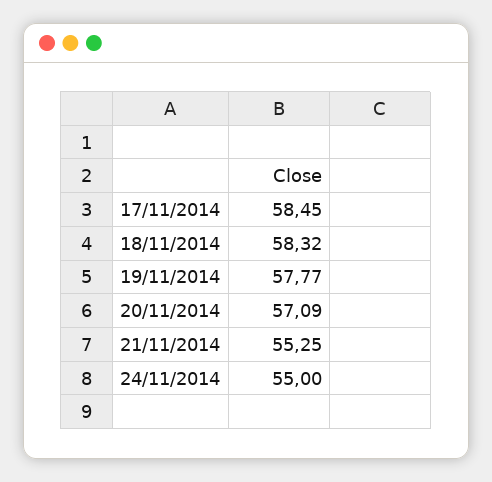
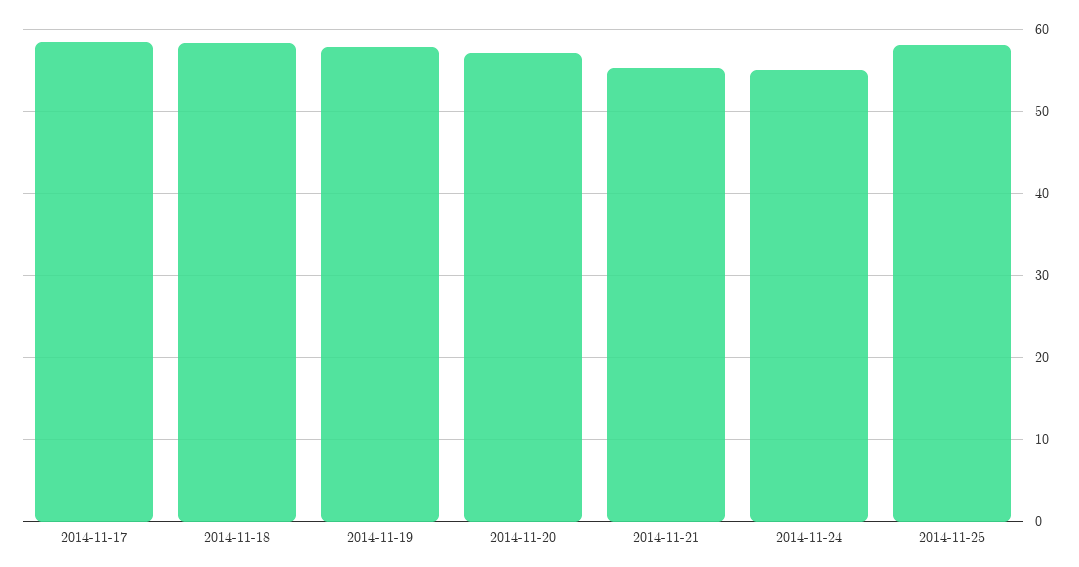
2014-11-25: none -> 58

